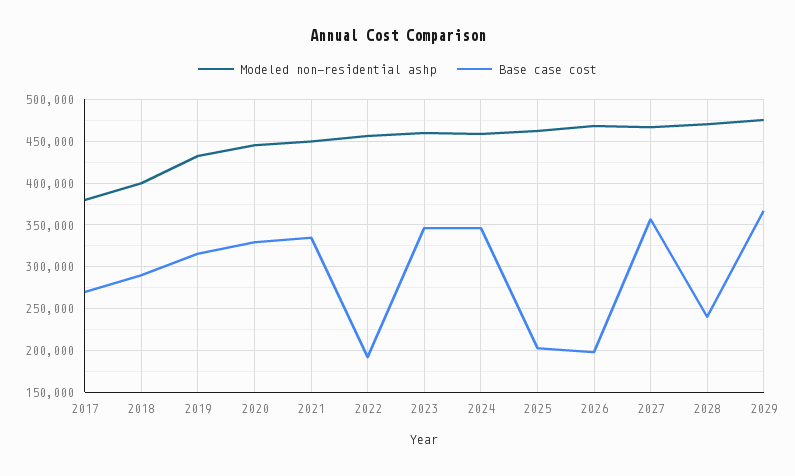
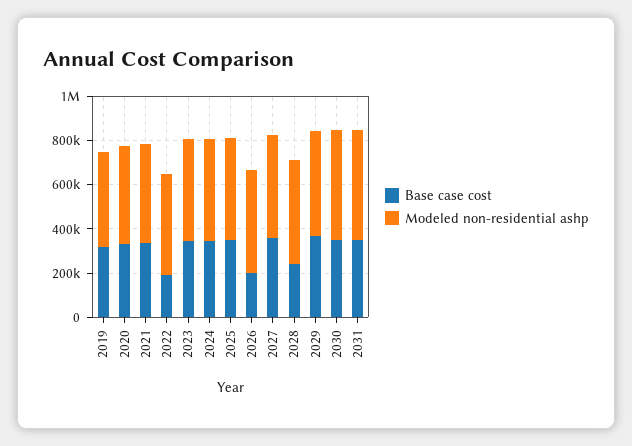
Modeled non-residential ashp, 2017: 380000 -> none
Base case cost, 2017: 270000 -> none
Modeled non-residential ashp, 2018: 400000 -> none
Base case cost, 2018: 290000 -> none
Base case cost, 2025: 200000 -> 350000
Base case cost, 2030: none -> 350000
Modeled non-residential ashp, 2030: none -> 500000
Base case cost, 2031: none -> 350000
Modeled non-residential ashp, 2031: none -> 500000

